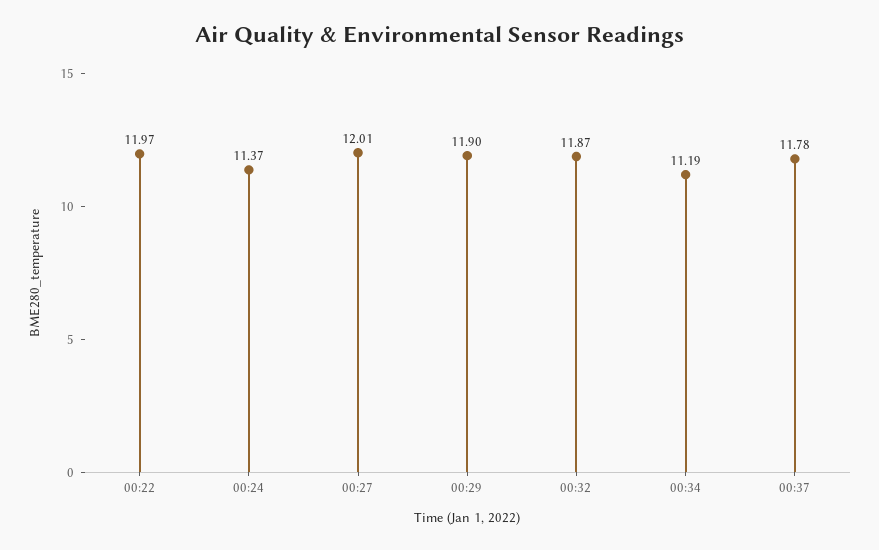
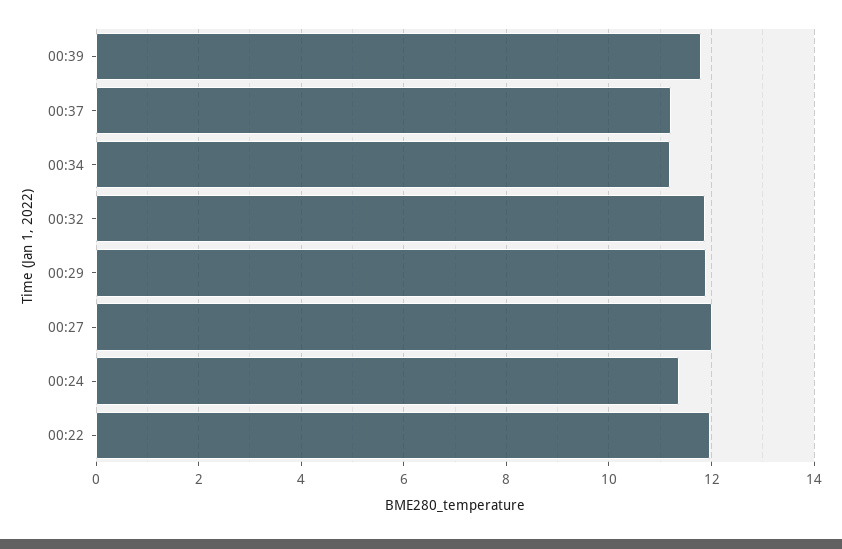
00:37: 11.78 -> 11.2
00:39: none -> 11.8

